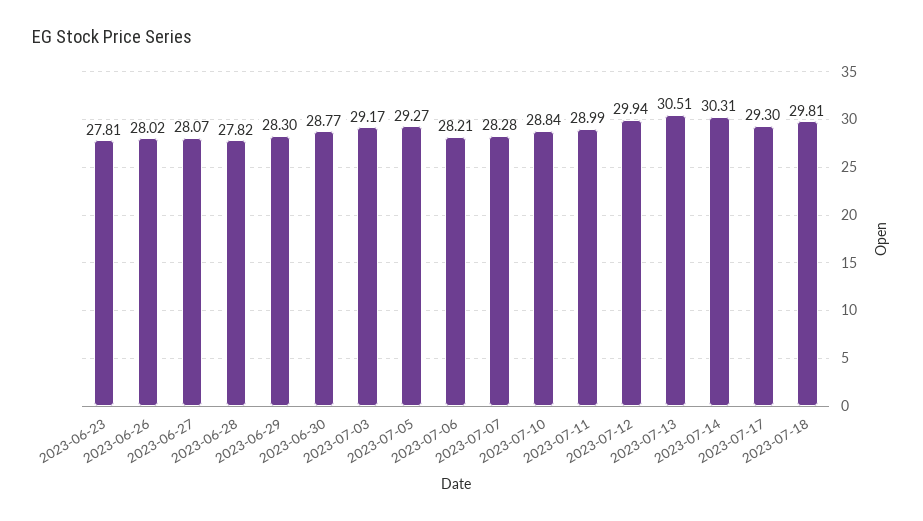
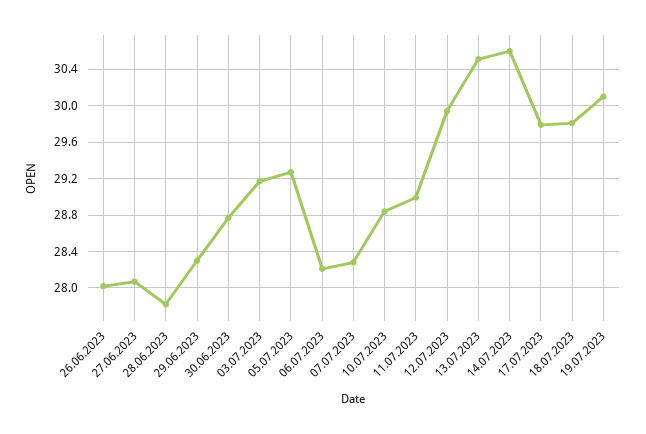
2023-06-23: 27.81 -> none
2023-07-14: 30.31 -> 30.6
2023-07-17: 29.3 -> 29.8
19.07.2023: none -> 30.1

